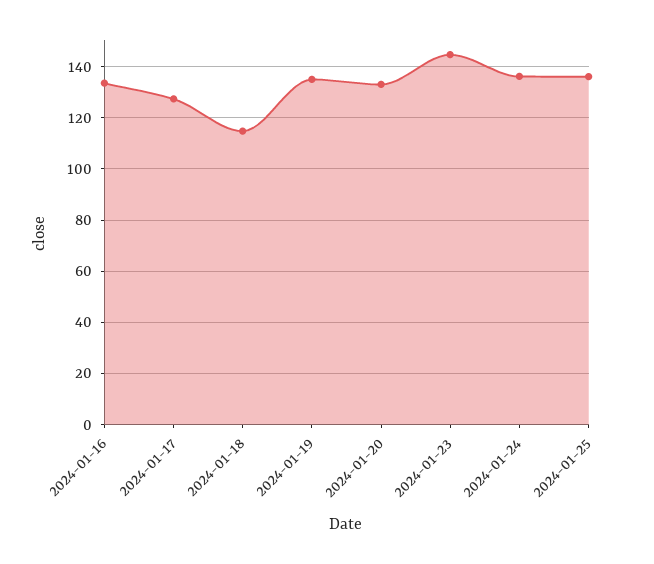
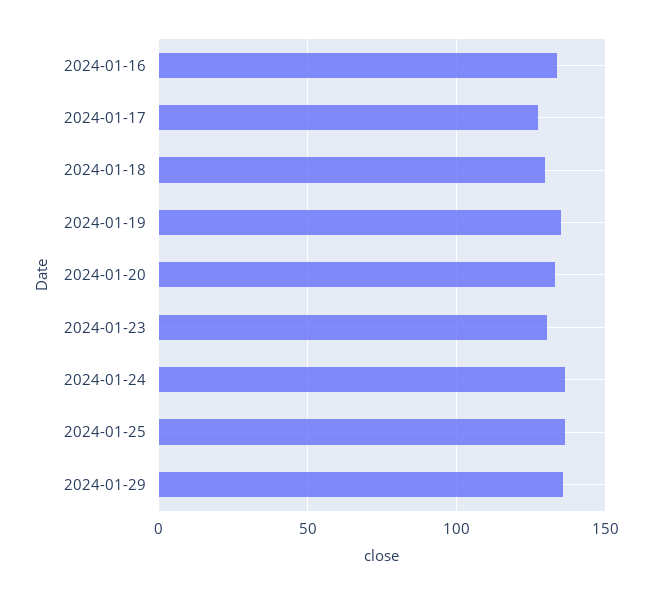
2024-01-18: 115 -> 130
2024-01-23: 145 -> 130
2024-01-29: none -> 135

